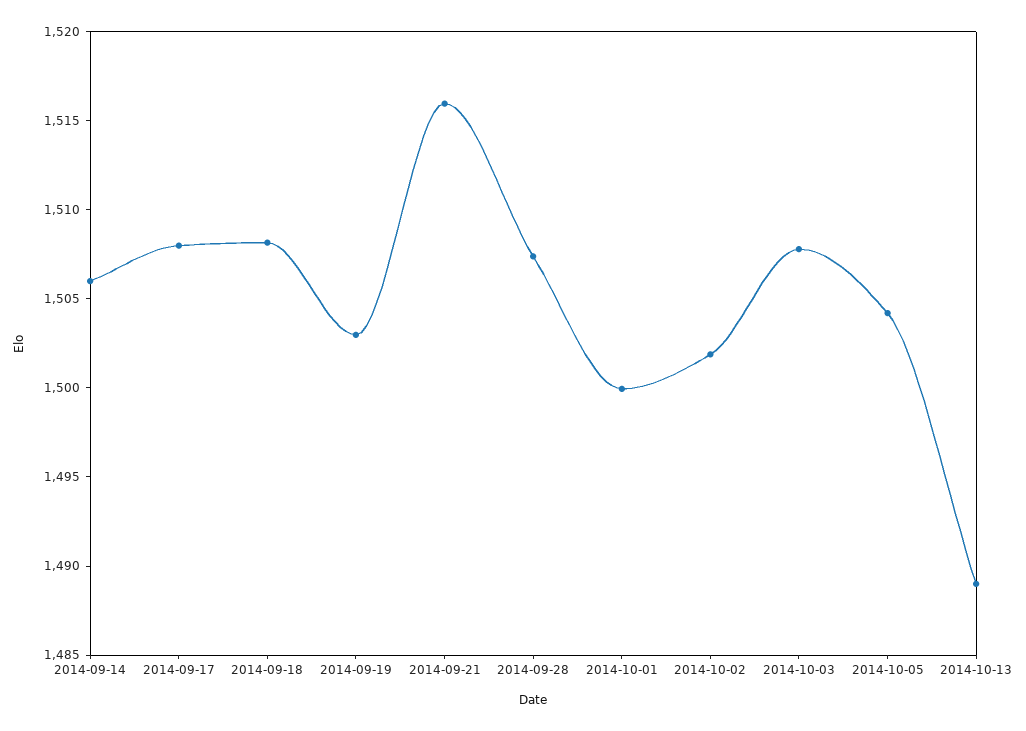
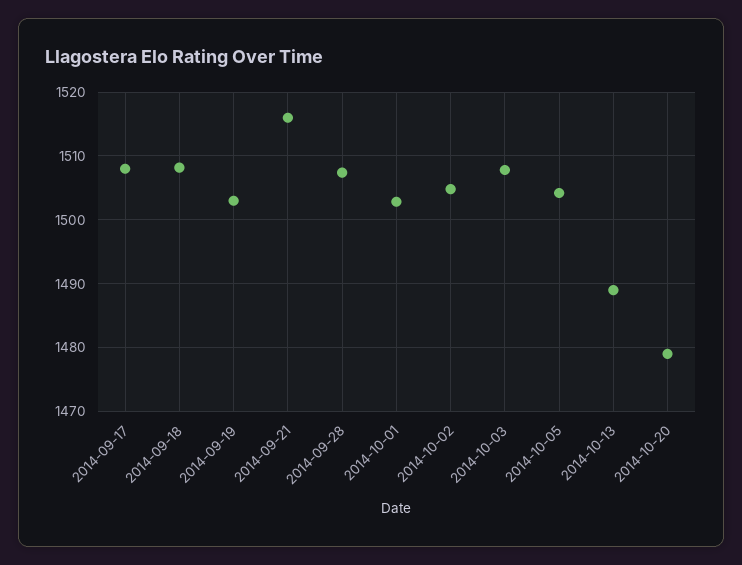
2014-09-14: 1506 -> none
2014-10-01: 1500 -> 1503
2014-10-02: 1502 -> 1505
2014-10-20: none -> 1479

